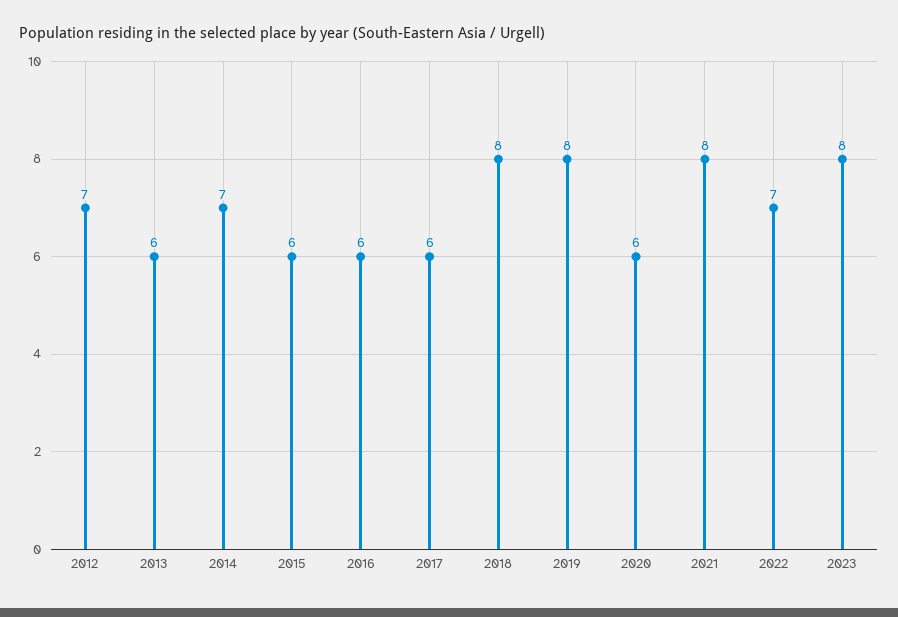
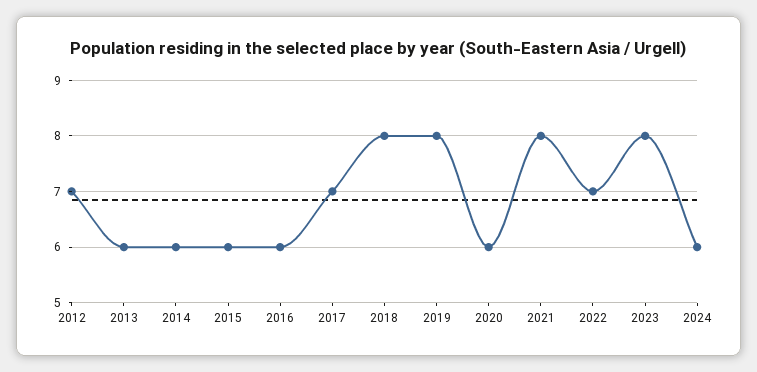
2014: 7 -> 6
2017: 6 -> 7
2024: none -> 6

